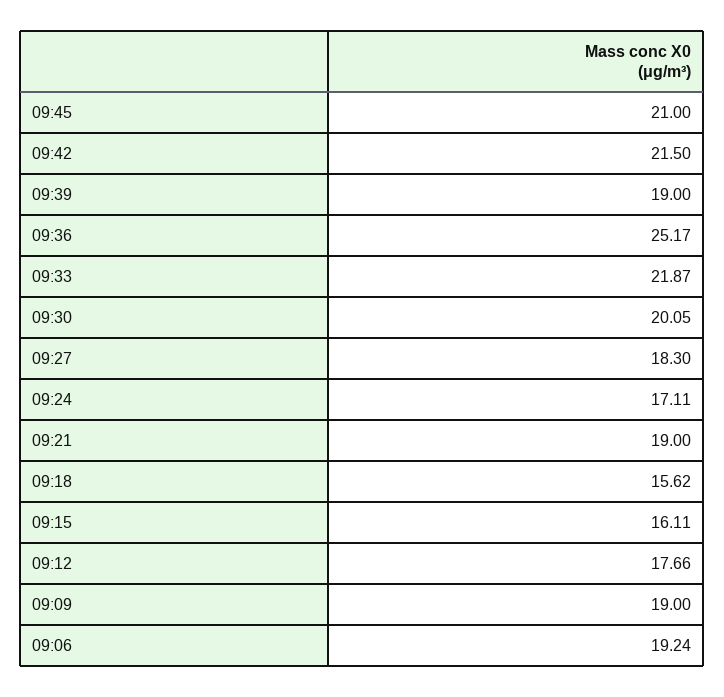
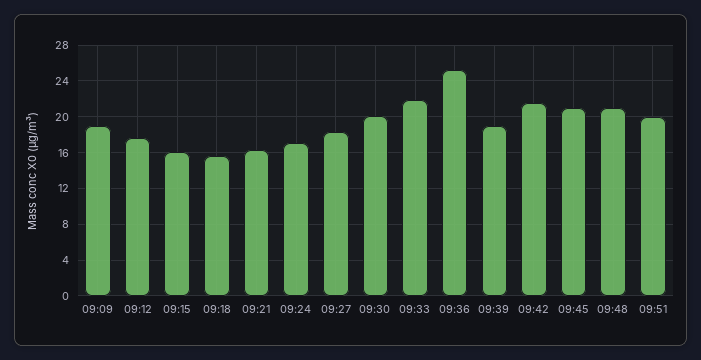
09:21: 19 -> 16
09:06: 19.24 -> none
09:48: none -> 21
09:51: none -> 20

